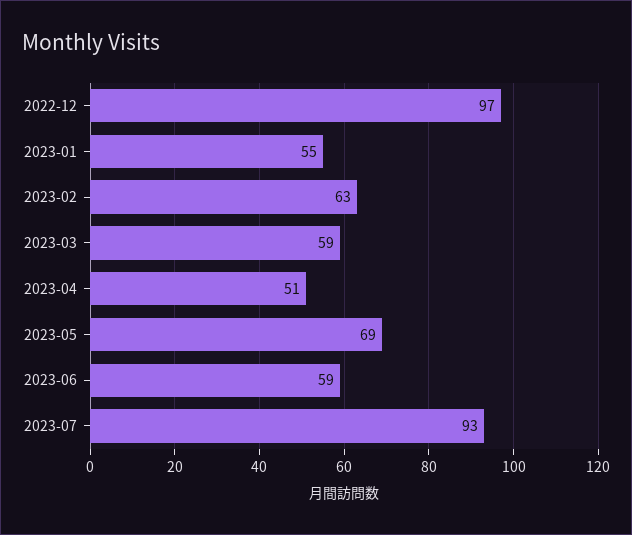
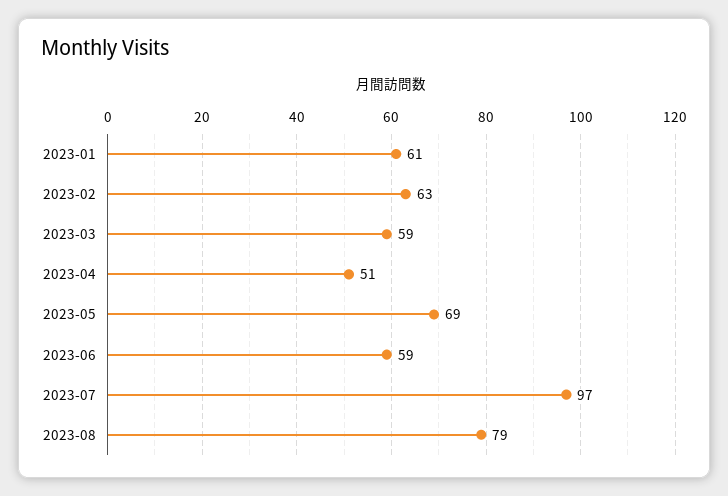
2022-12: 97 -> none
2023-01: 55 -> 61
2023-07: 93 -> 97
2023-08: none -> 79

